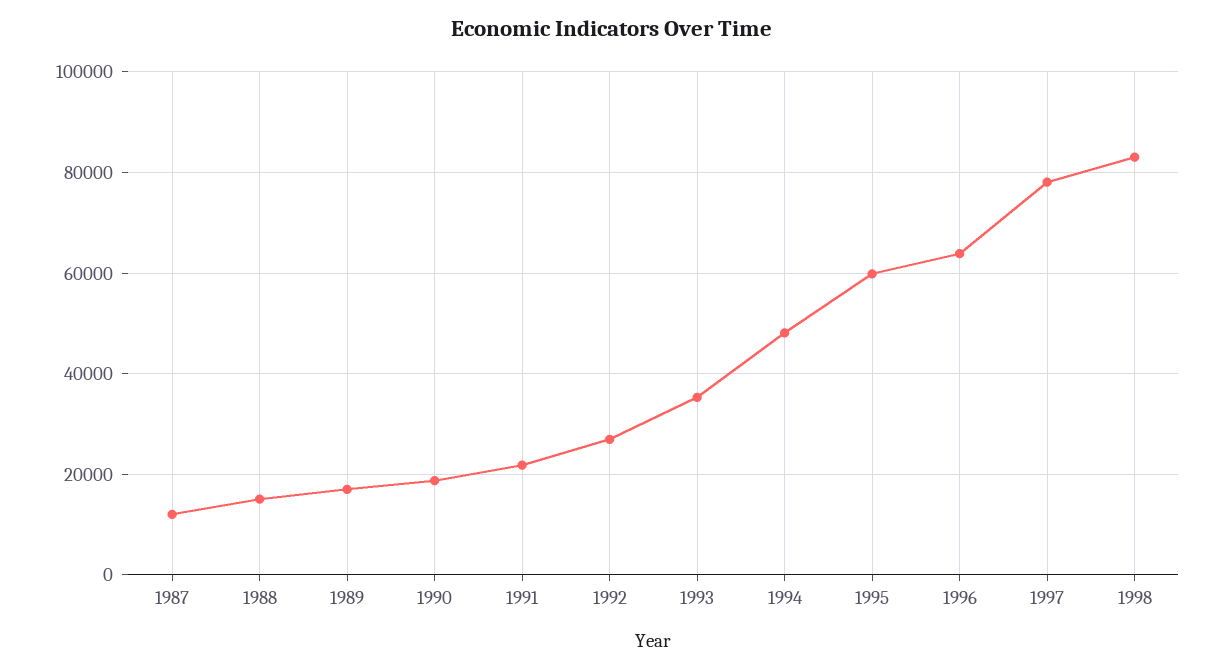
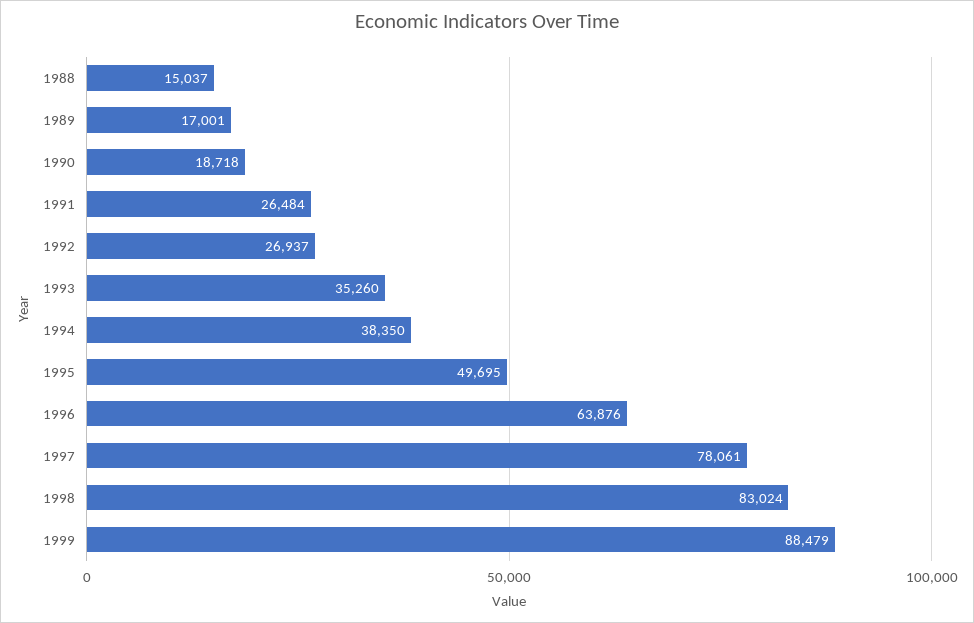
1987: 12000 -> none
1991: 22000 -> 26484
1994: 48000 -> 38350
1995: 60000 -> 49695
1999: none -> 88479

